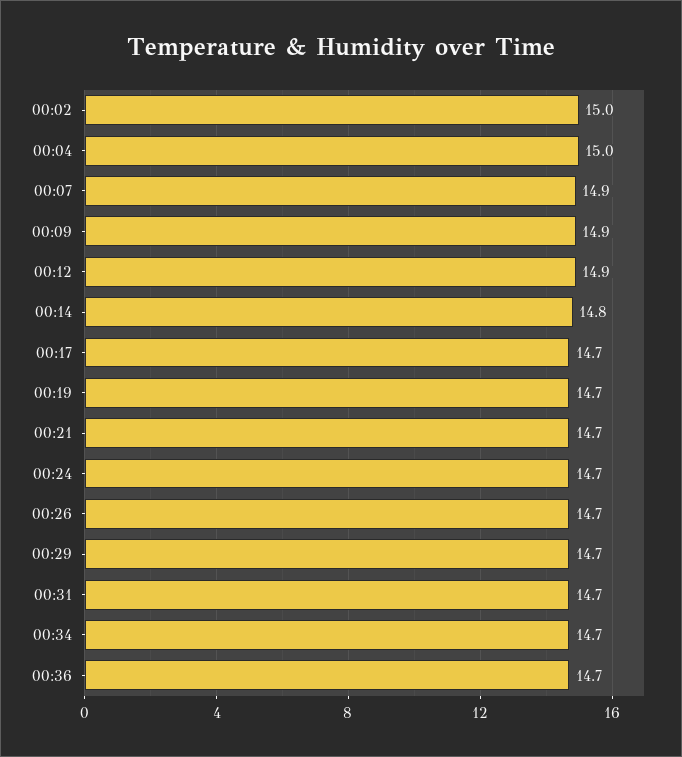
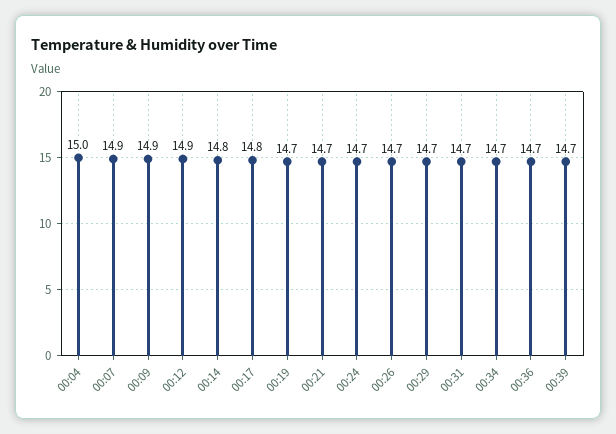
00:02: 15 -> none
00:17: 14.7 -> 14.8
00:39: none -> 14.7

